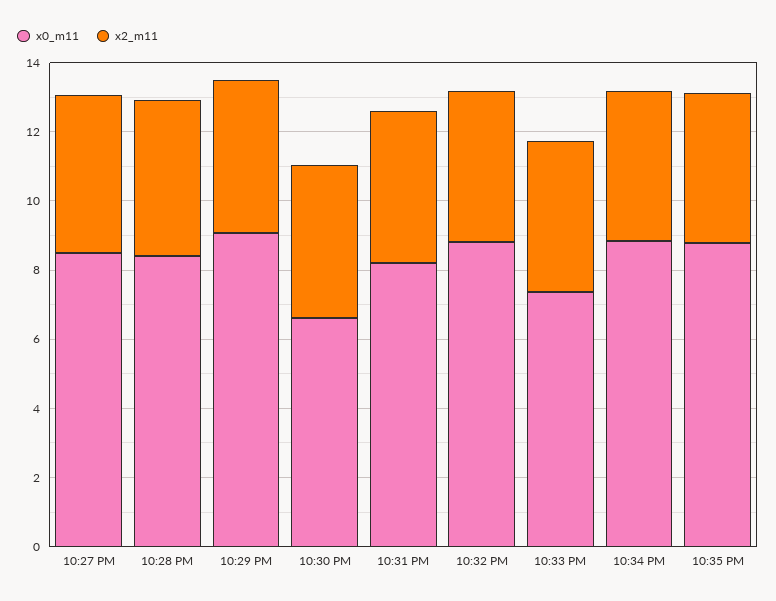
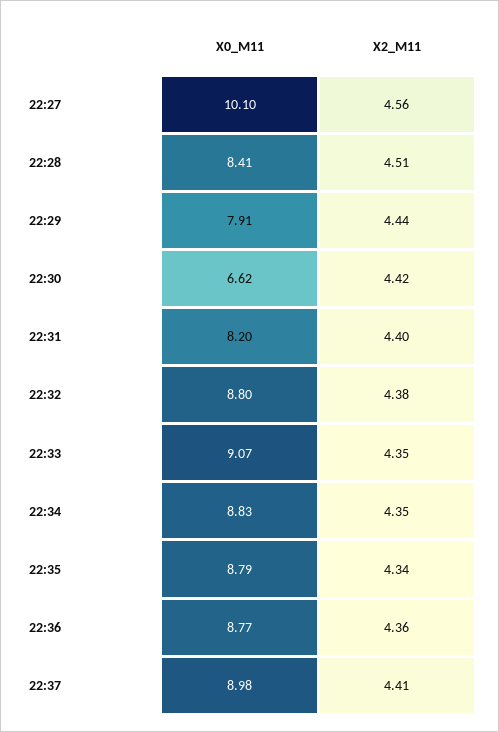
x0_m11, 10:27 PM: 8.5 -> 10.1
x0_m11, 10:29 PM: 9 -> 7.91
x0_m11, 10:33 PM: 7.5 -> 9.07
x0_m11, 22:36: none -> 8.77
x2_m11, 22:36: none -> 4.36
x0_m11, 22:37: none -> 8.98
x2_m11, 22:37: none -> 4.41

